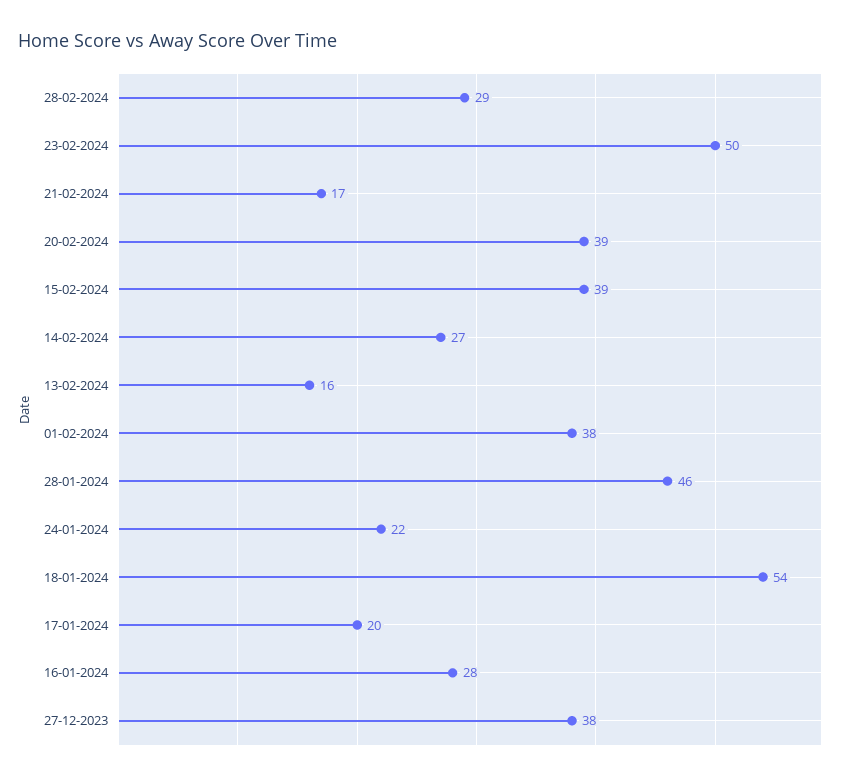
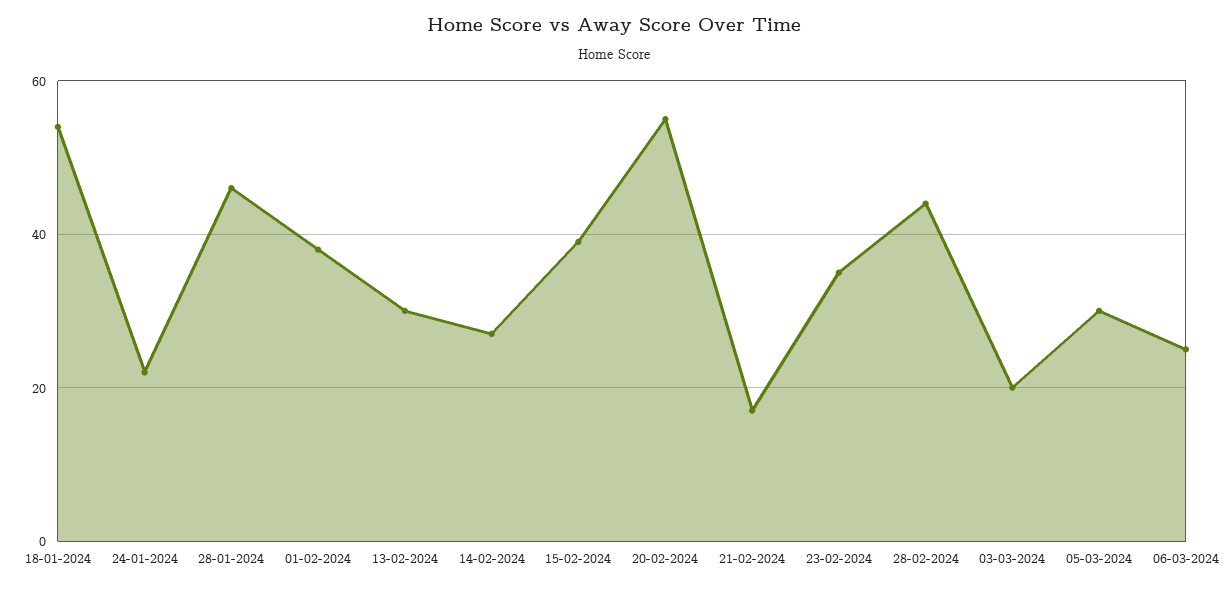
28-02-2024: 29 -> 45
23-02-2024: 50 -> 35
20-02-2024: 39 -> 55
13-02-2024: 16 -> 30
17-01-2024: 20 -> none
16-01-2024: 28 -> none
27-12-2023: 38 -> none
03-03-2024: none -> 20
05-03-2024: none -> 30
06-03-2024: none -> 25

